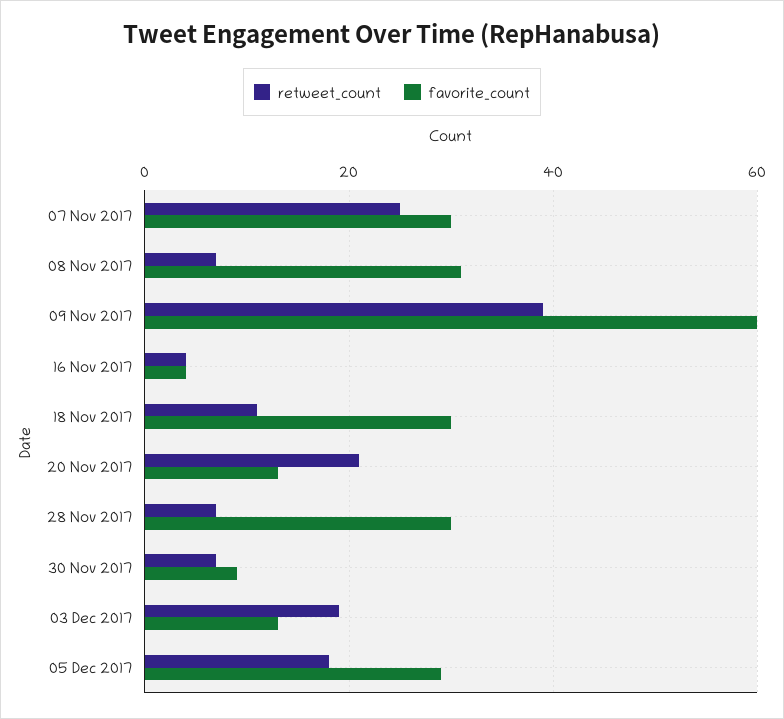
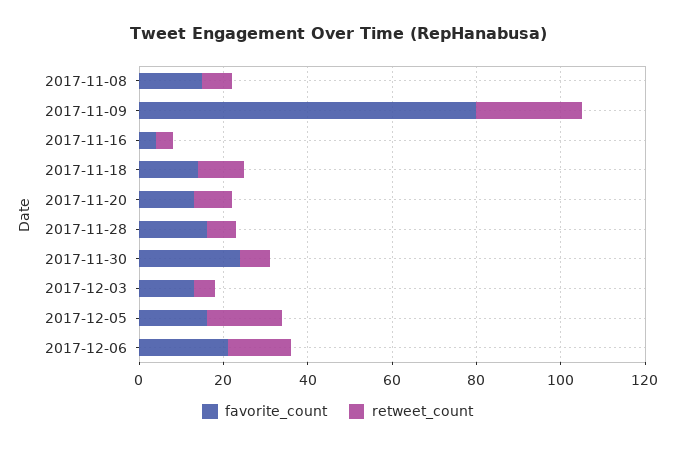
retweet_count, 07 Nov 2017: 25 -> none
favorite_count, 07 Nov 2017: 30 -> none
favorite_count, 08 Nov 2017: 30 -> 15
retweet_count, 09 Nov 2017: 40 -> 25
favorite_count, 09 Nov 2017: 60 -> 80
favorite_count, 18 Nov 2017: 30 -> 15
retweet_count, 20 Nov 2017: 20 -> 10
favorite_count, 28 Nov 2017: 30 -> 15
favorite_count, 30 Nov 2017: 10 -> 25
retweet_count, 03 Dec 2017: 20 -> 5
favorite_count, 05 Dec 2017: 30 -> 15
favorite_count, 2017-12-06: none -> 20
retweet_count, 2017-12-06: none -> 15

